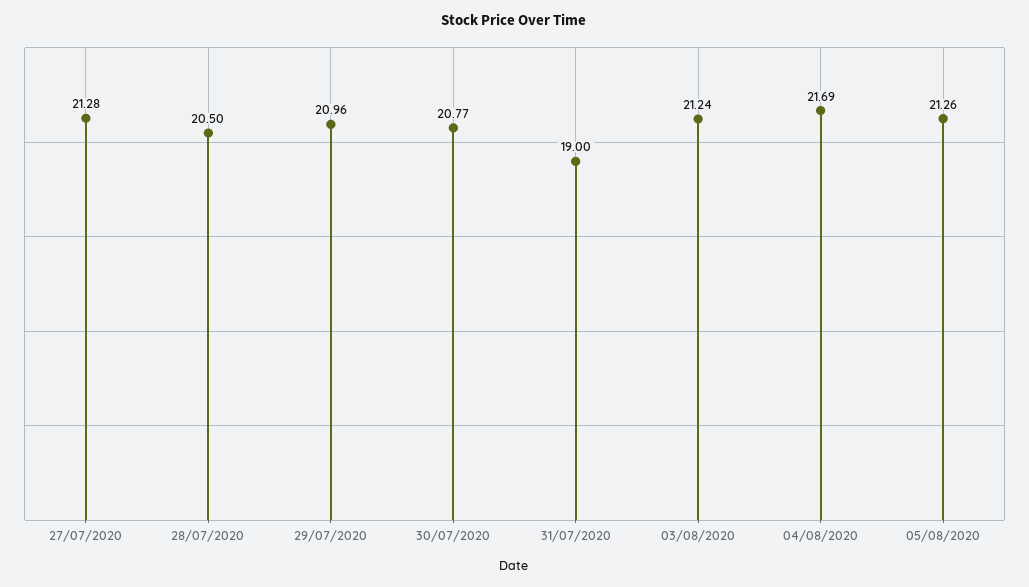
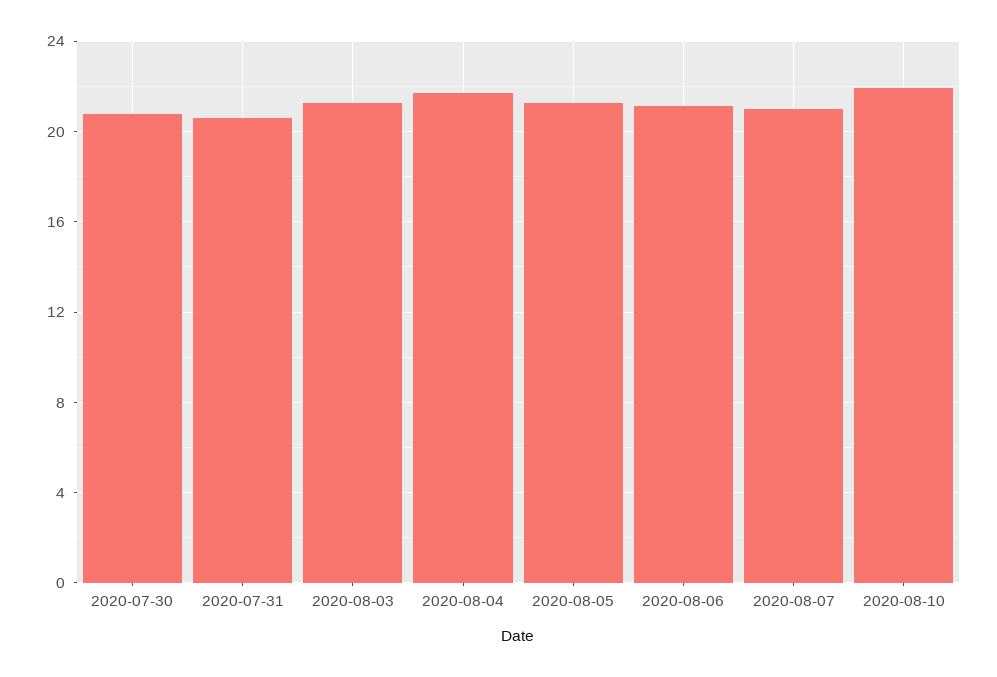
27/07/2020: 21.28 -> none
28/07/2020: 20.5 -> none
29/07/2020: 20.96 -> none
31/07/2020: 19 -> 20.5
2020-08-06: none -> 21
2020-08-07: none -> 21
2020-08-10: none -> 22

